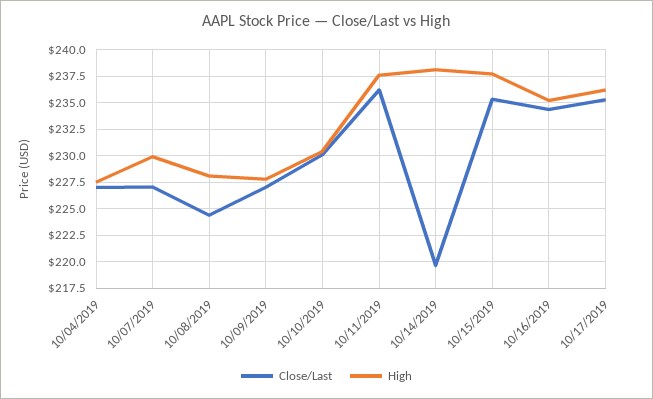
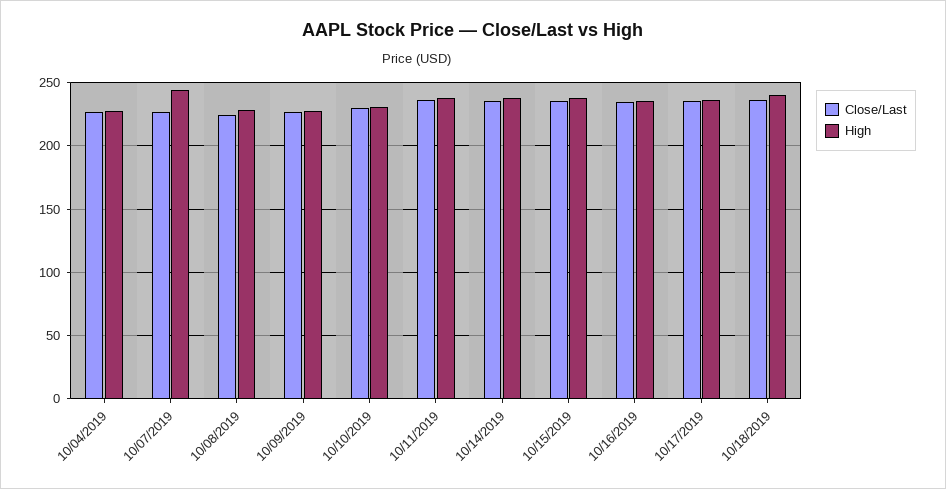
High, 10/07/2019: 230 -> 245
Close/Last, 10/14/2019: 220 -> 235
Close/Last, 10/18/2019: none -> 235
High, 10/18/2019: none -> 240

